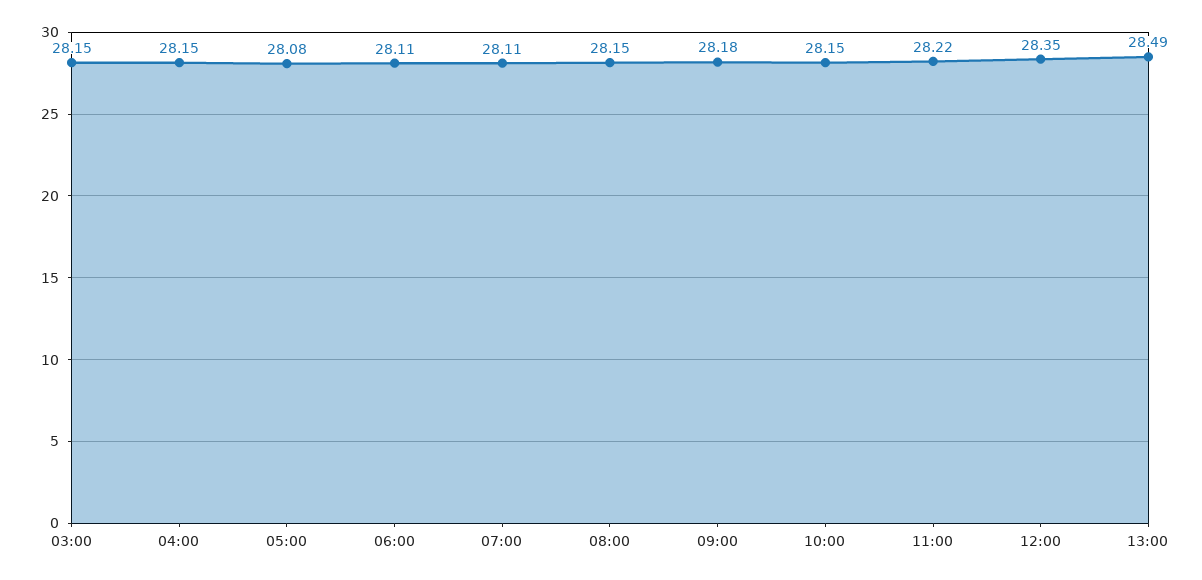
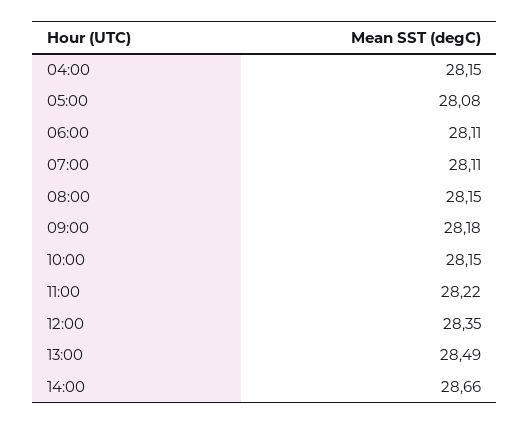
03:00: 28.15 -> none
14:00: none -> 28.66

